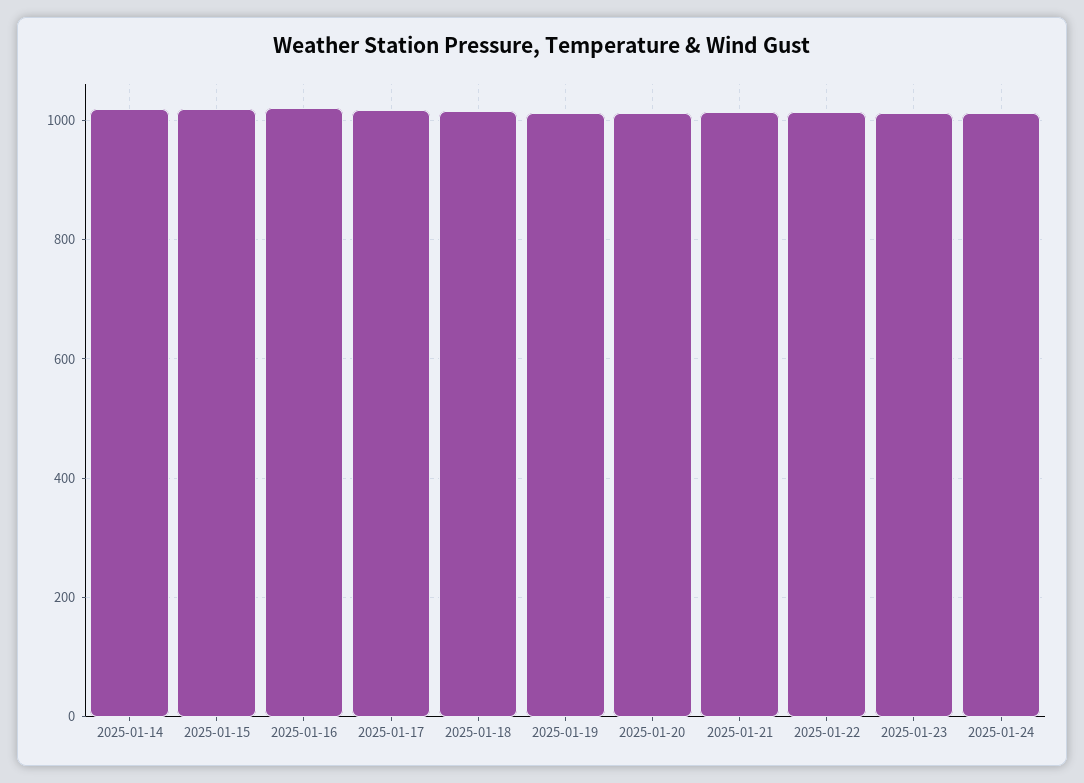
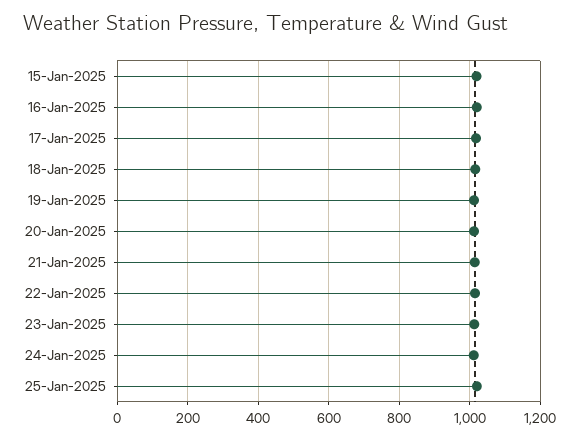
2025-01-14: 1020 -> none
25-Jan-2025: none -> 1020

